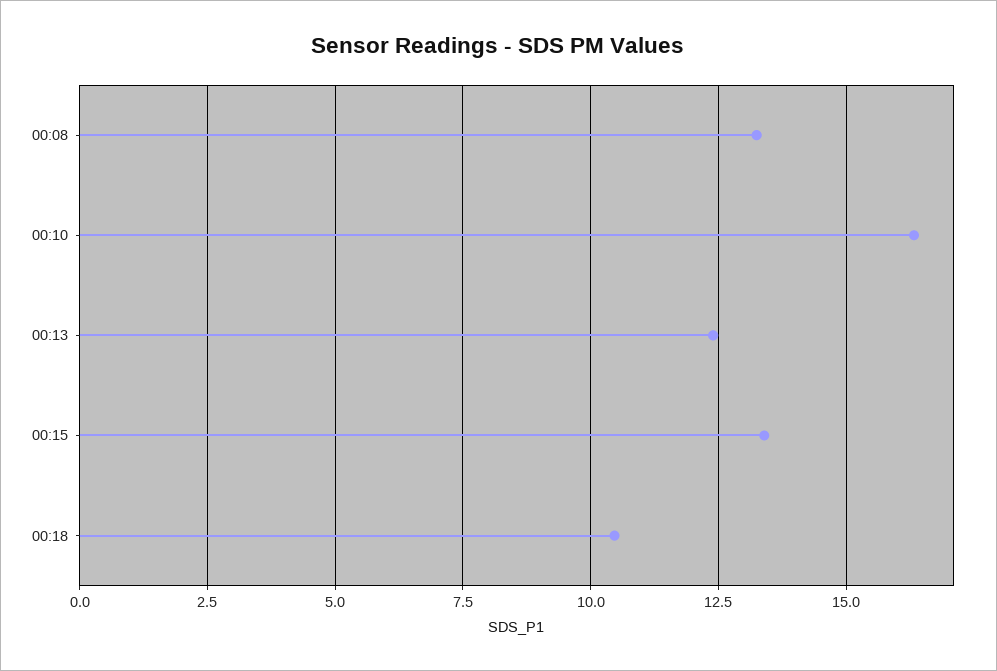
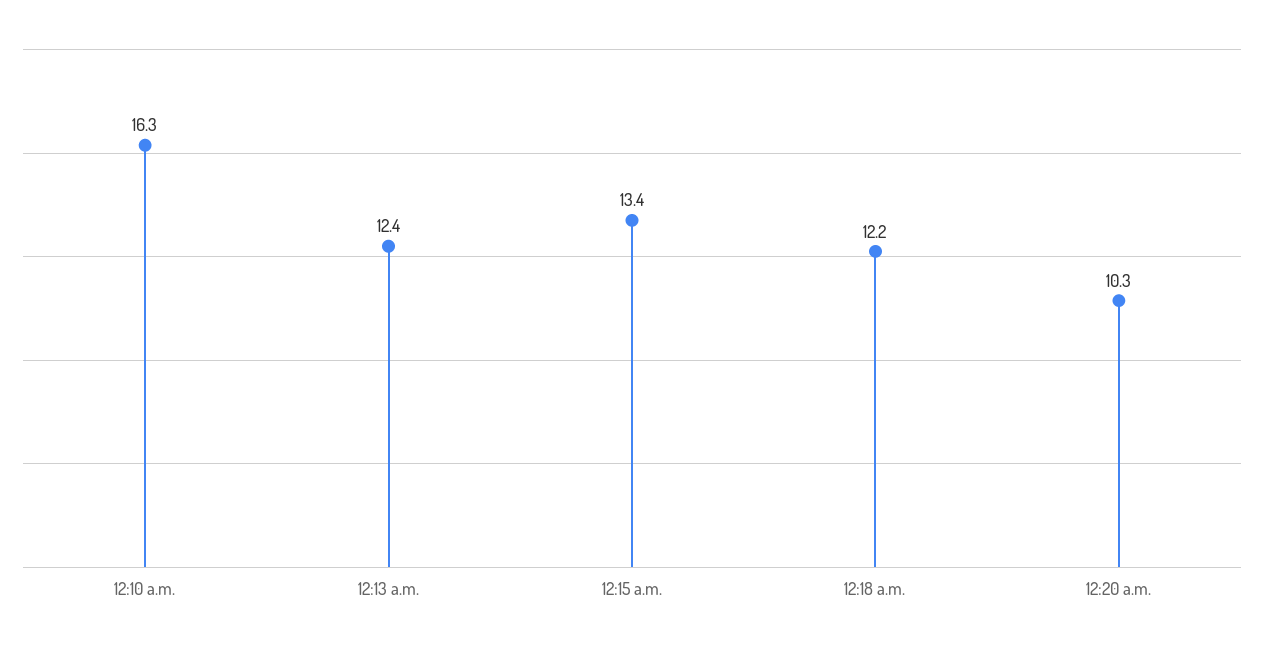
00:08: 13.25 -> none
00:18: 10.5 -> 12.2
12:20 a.m.: none -> 10.3

